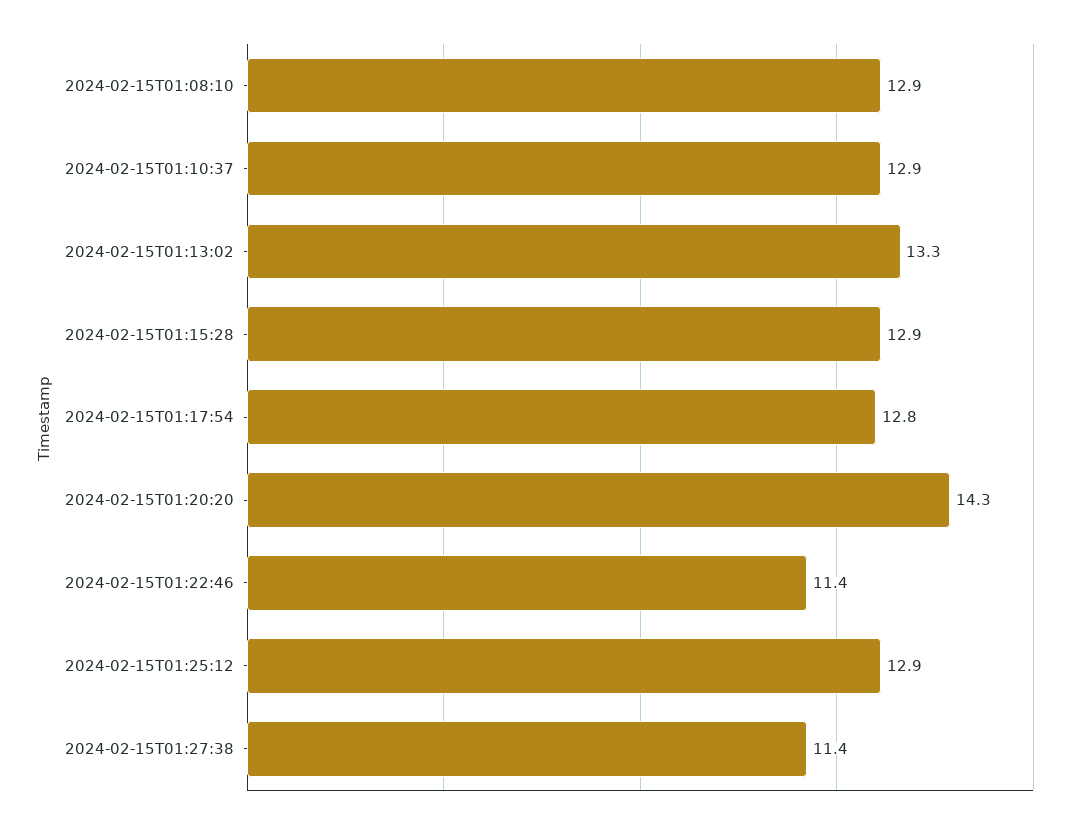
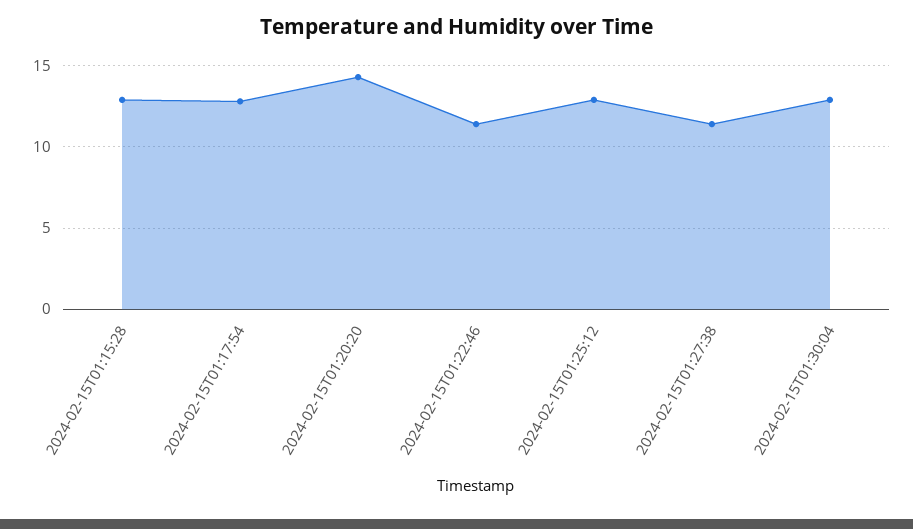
2024-02-15T01:08:10: 12.9 -> none
2024-02-15T01:10:37: 12.9 -> none
2024-02-15T01:13:02: 13.3 -> none
2024-02-15T01:30:04: none -> 13

